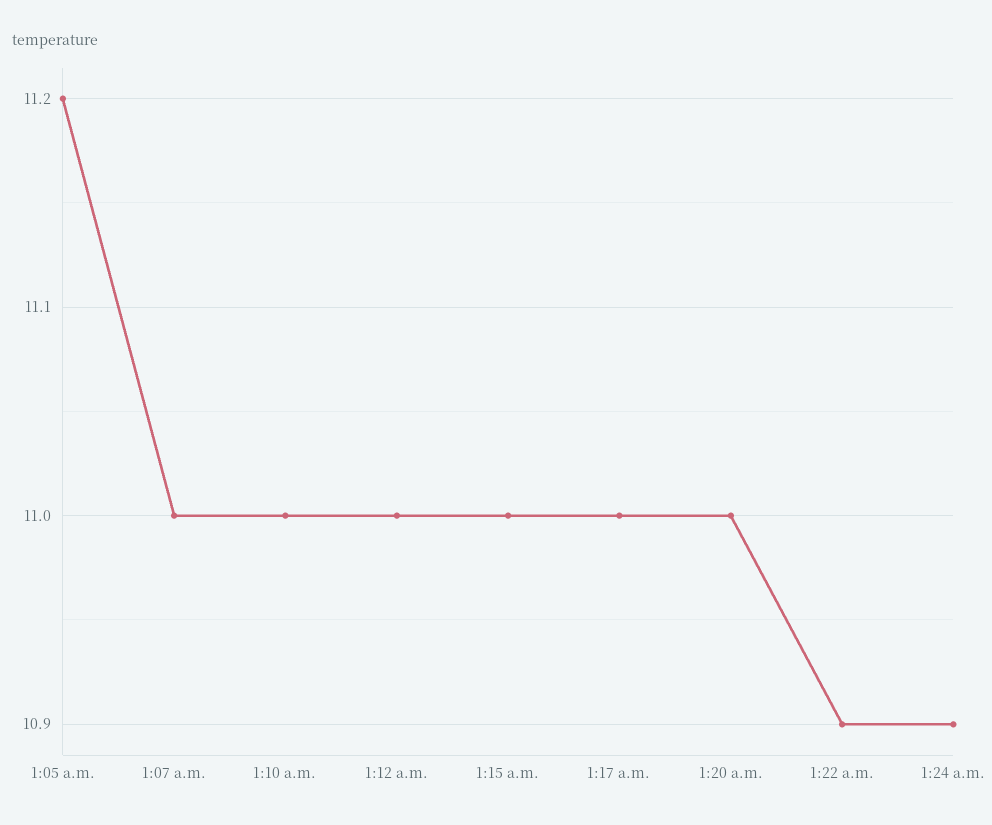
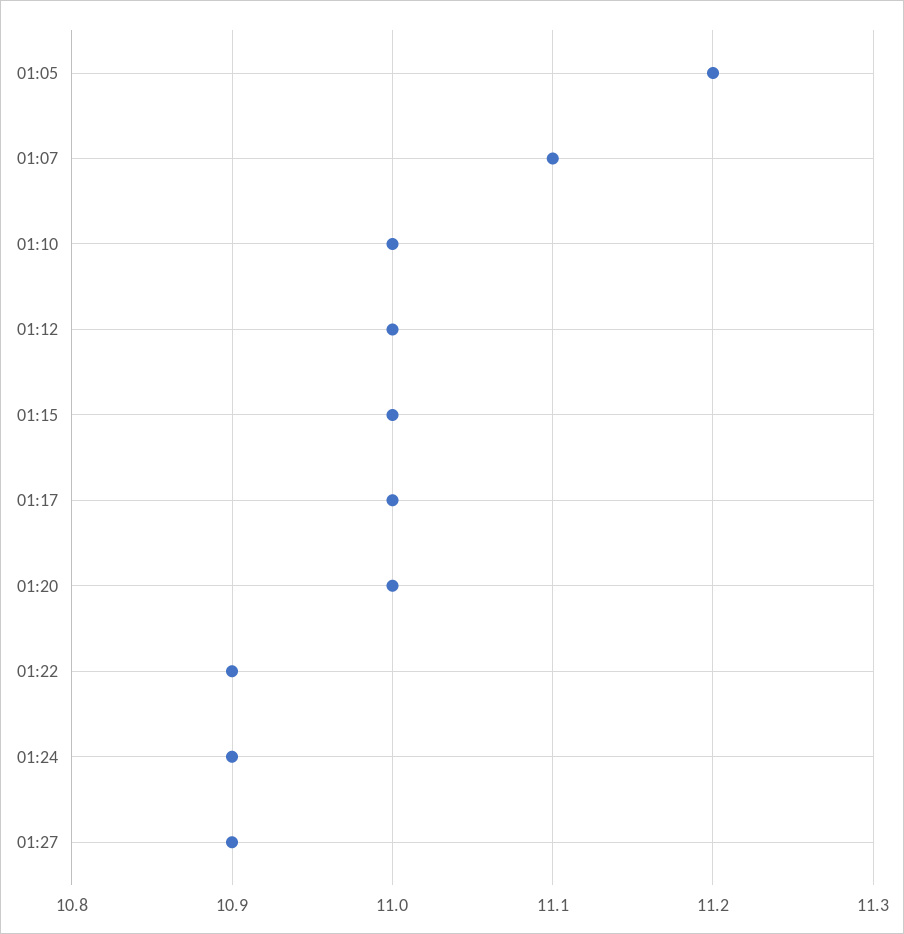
1:07 a.m.: 11 -> 11.1
01:27: none -> 10.9

